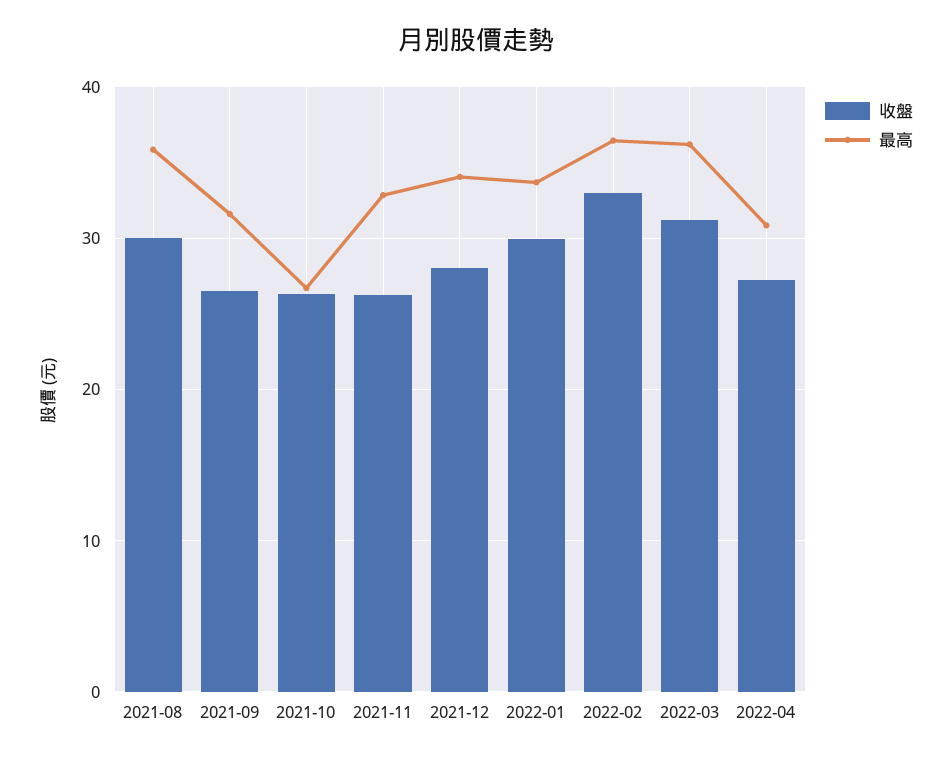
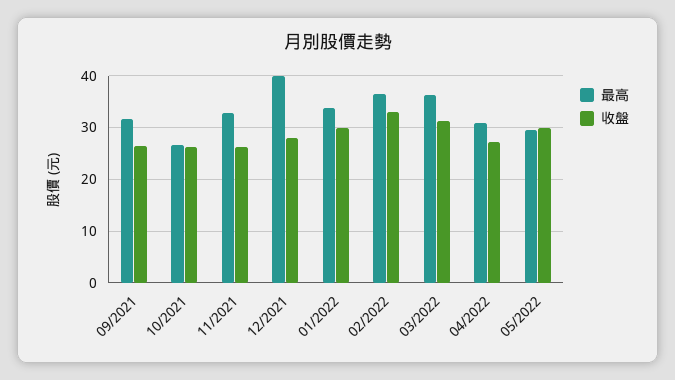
收盤, 2021-08: 30 -> none
最高, 2021-08: 36 -> none
最高, 2021-12: 34 -> 40
最高, 05/2022: none -> 30
收盤, 05/2022: none -> 30

